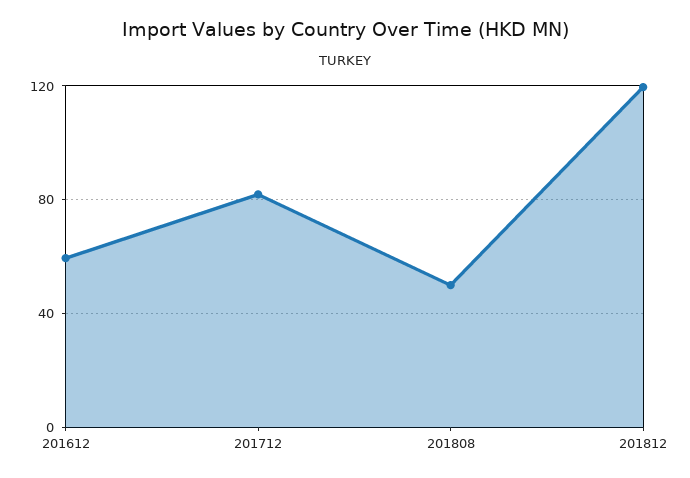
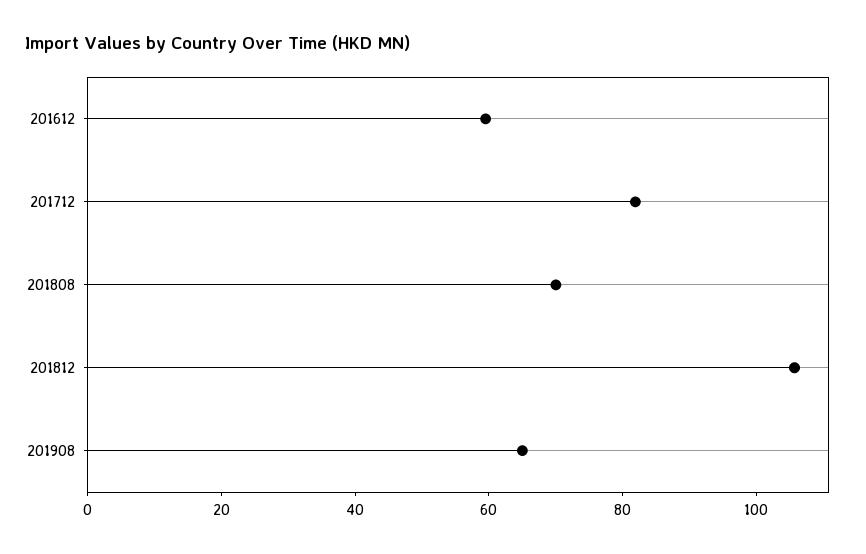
201808: 50 -> 70
201812: 120 -> 105
201908: none -> 65

